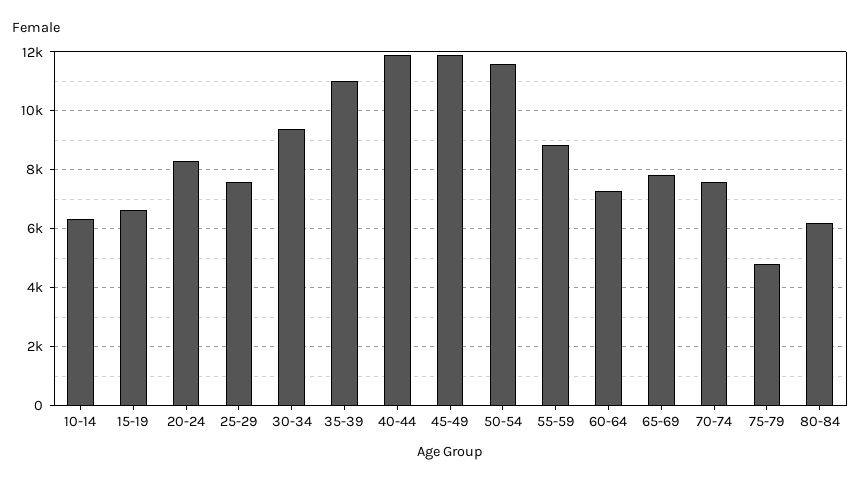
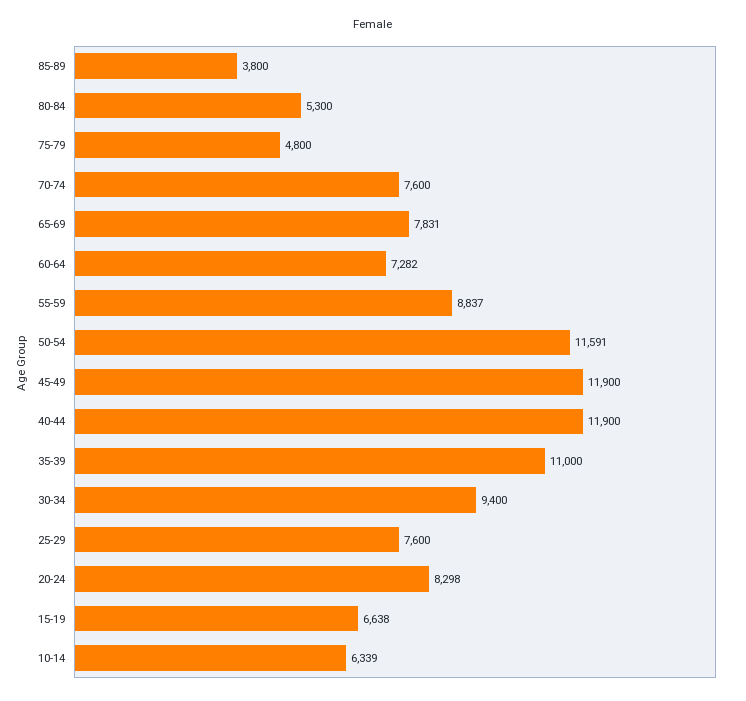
80-84: 6250 -> 5300
85-89: none -> 3800

